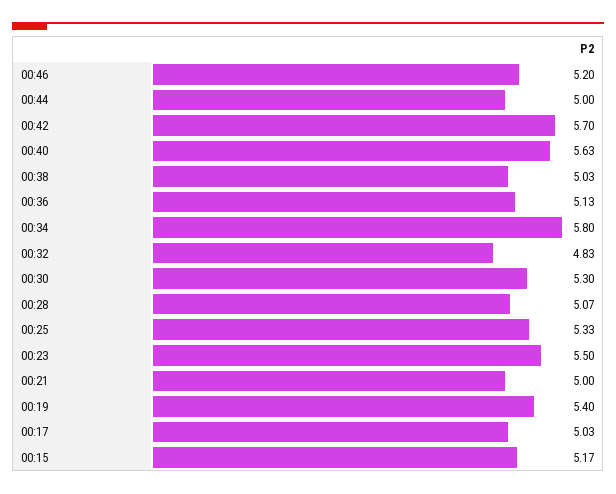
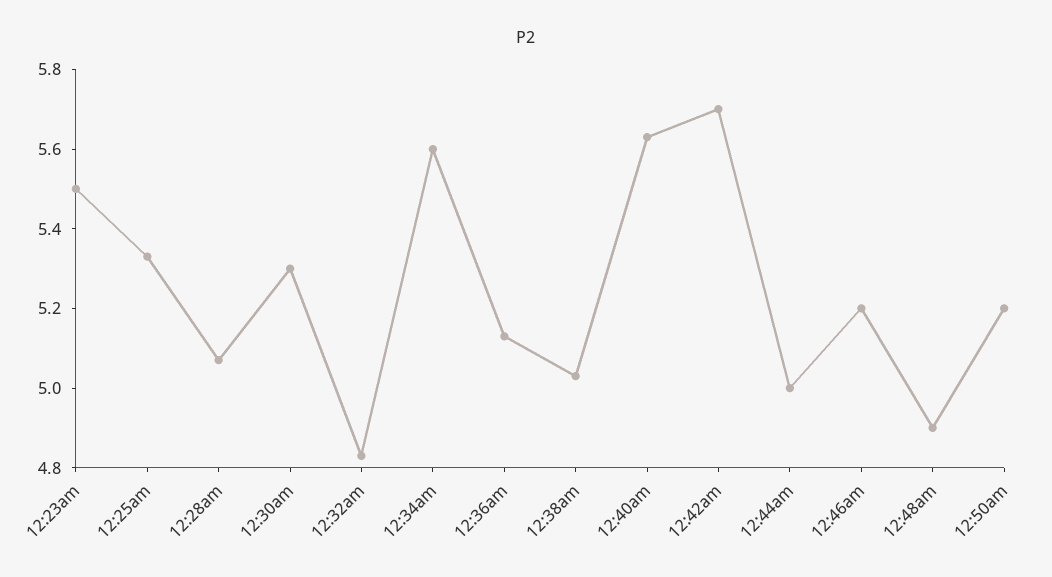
00:34: 5.8 -> 5.6
00:21: 5 -> none
00:19: 5.4 -> none
00:17: 5.03 -> none
00:15: 5.17 -> none
12:48am: none -> 4.9
12:50am: none -> 5.2

